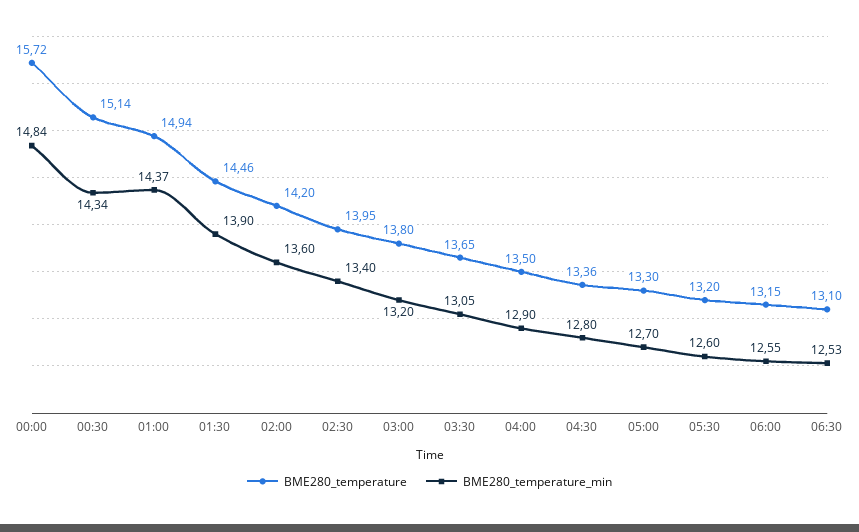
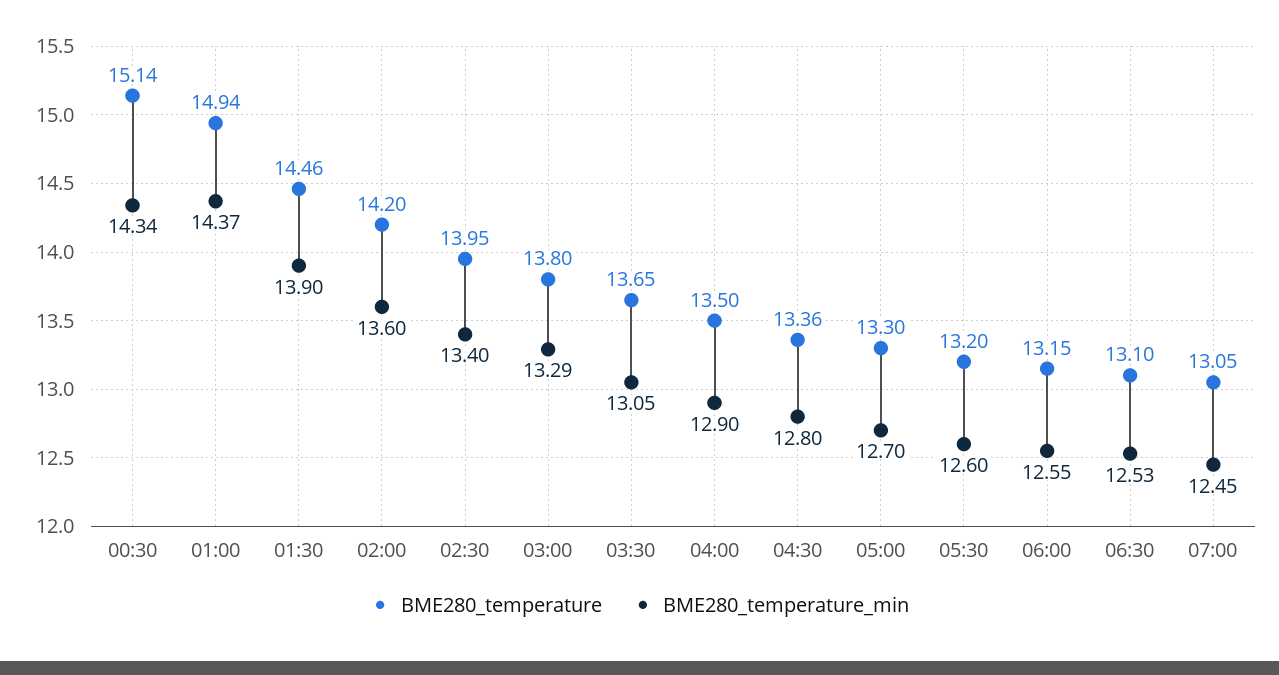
BME280_temperature, 00:00: 15.72 -> none
BME280_temperature_min, 00:00: 14.84 -> none
BME280_temperature_min, 03:00: 13.2 -> 13.29
BME280_temperature, 07:00: none -> 13.05
BME280_temperature_min, 07:00: none -> 12.45

